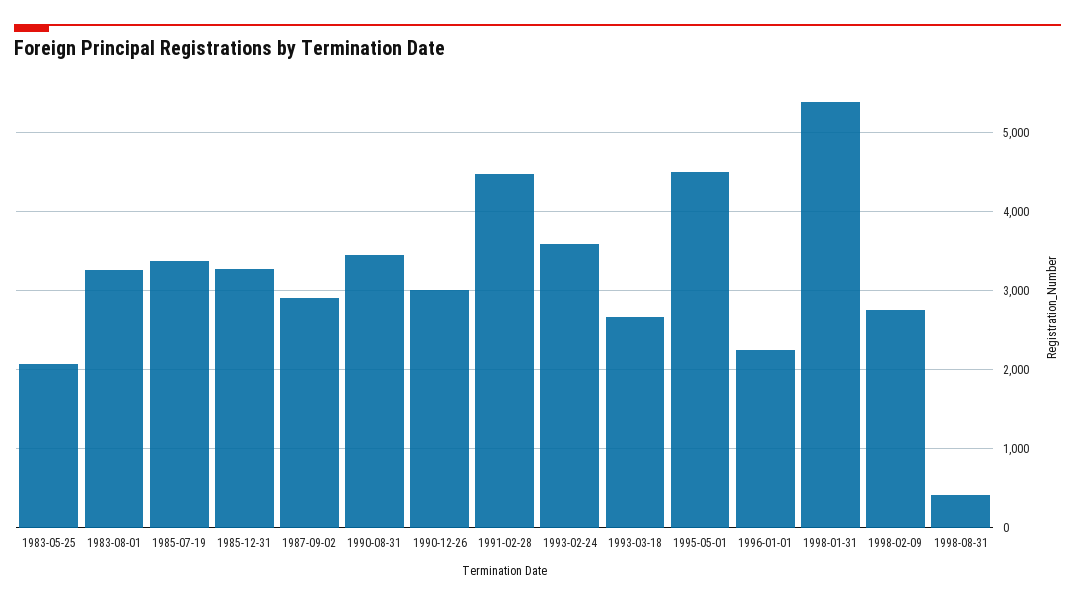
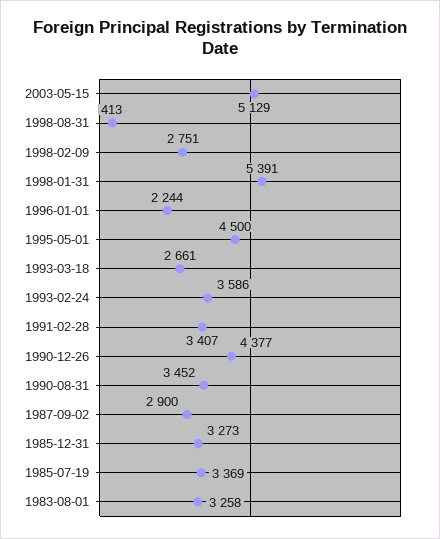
1983-05-25: 2100 -> none
1990-12-26: 3000 -> 4377
1991-02-28: 4500 -> 3407
2003-05-15: none -> 5129

